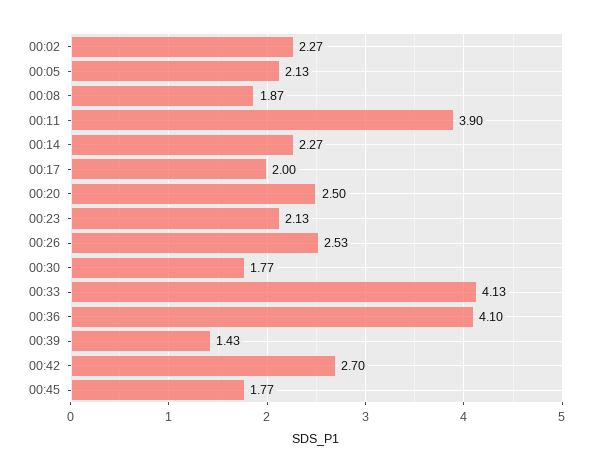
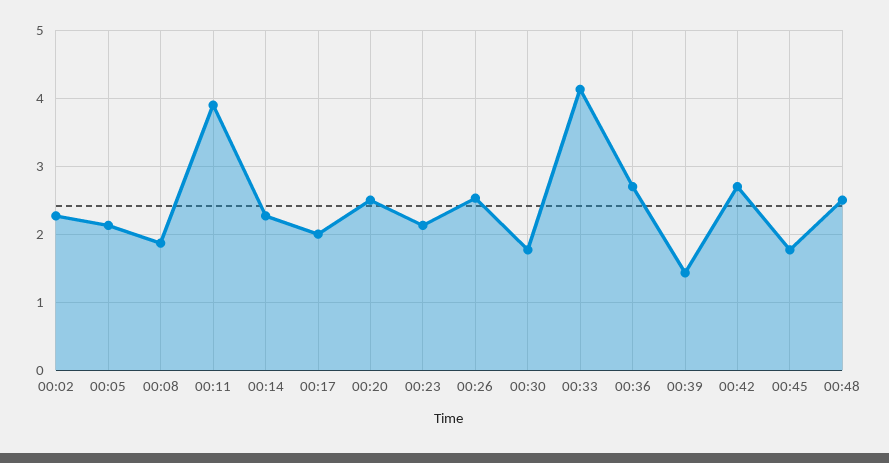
00:36: 4.1 -> 2.7
00:48: none -> 2.5

